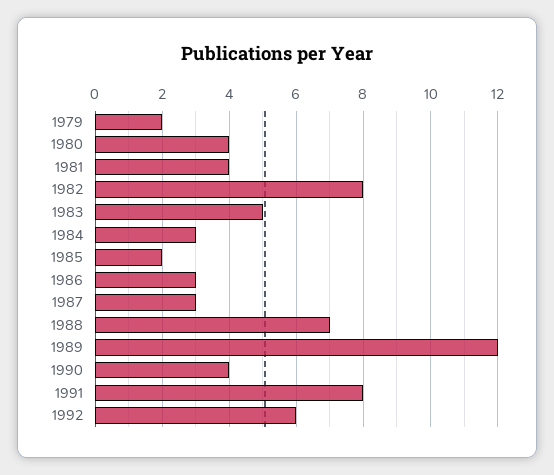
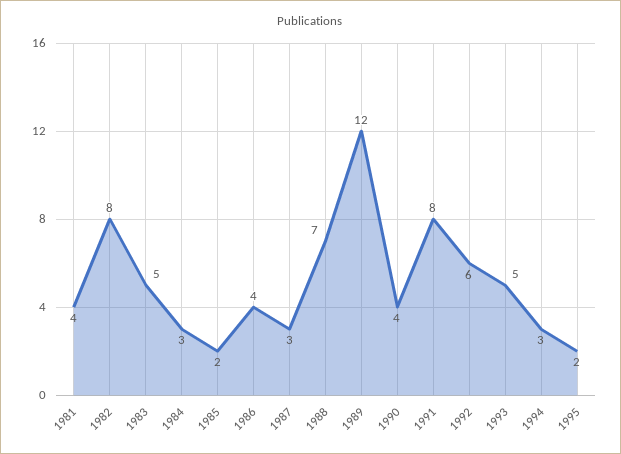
1979: 2 -> none
1980: 4 -> none
1986: 3 -> 4
1993: none -> 5
1994: none -> 3
1995: none -> 2

